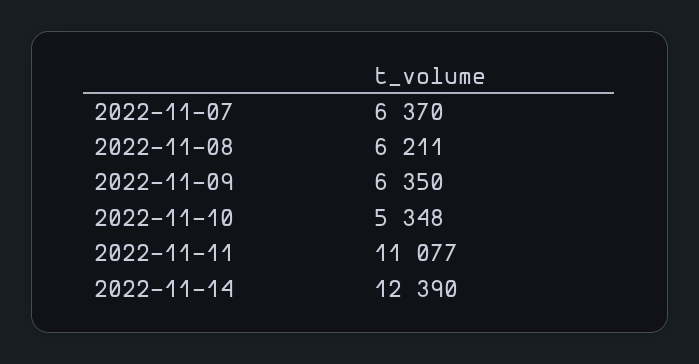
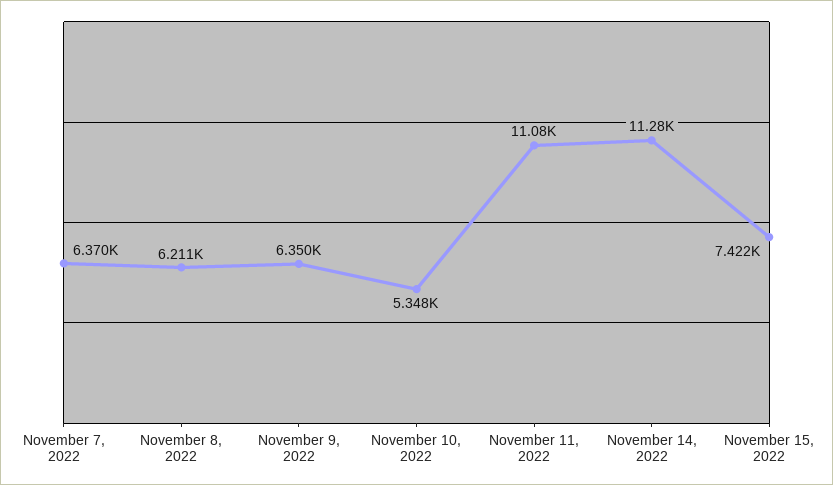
2022-11-14: 12390 -> 11280
November 15, 2022: none -> 7422

